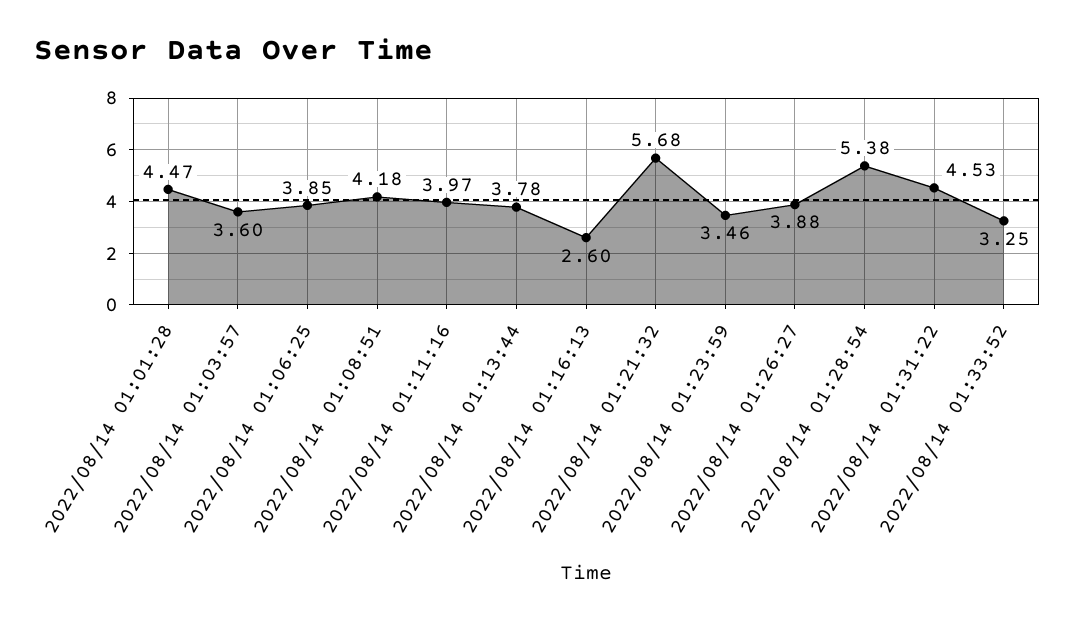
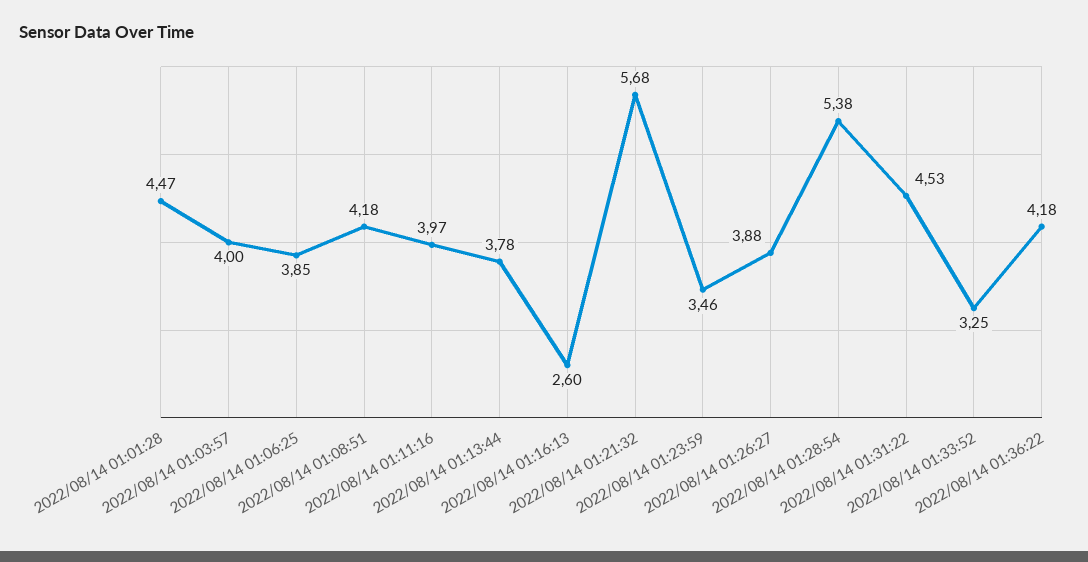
2022/08/14 01:03:57: 3.6 -> 4
2022/08/14 01:36:22: none -> 4.18

